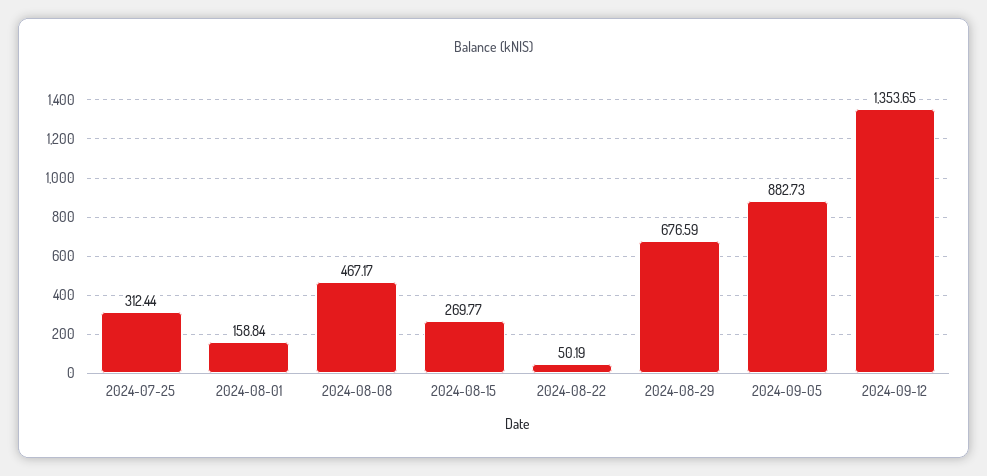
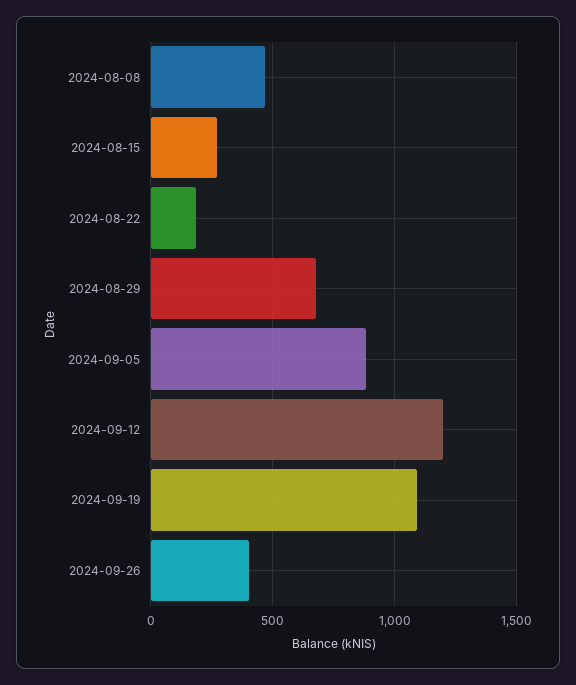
2024-07-25: 312.44 -> none
2024-08-01: 158.84 -> none
2024-08-22: 50.19 -> 200
2024-09-12: 1353.65 -> 1200
2024-09-19: none -> 1100
2024-09-26: none -> 400

